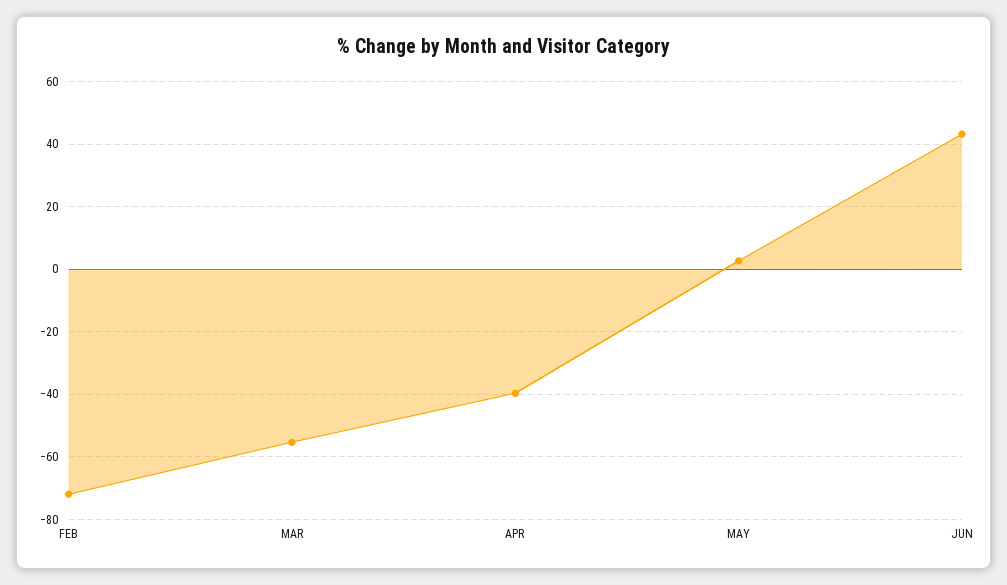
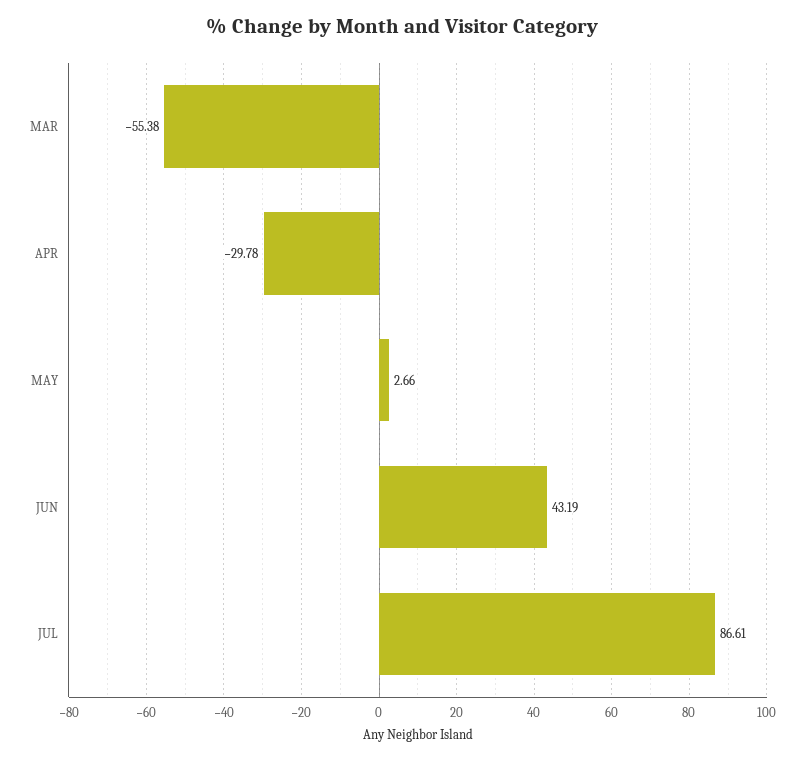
FEB: -72 -> none
APR: -40 -> -29.78
JUL: none -> 86.61

